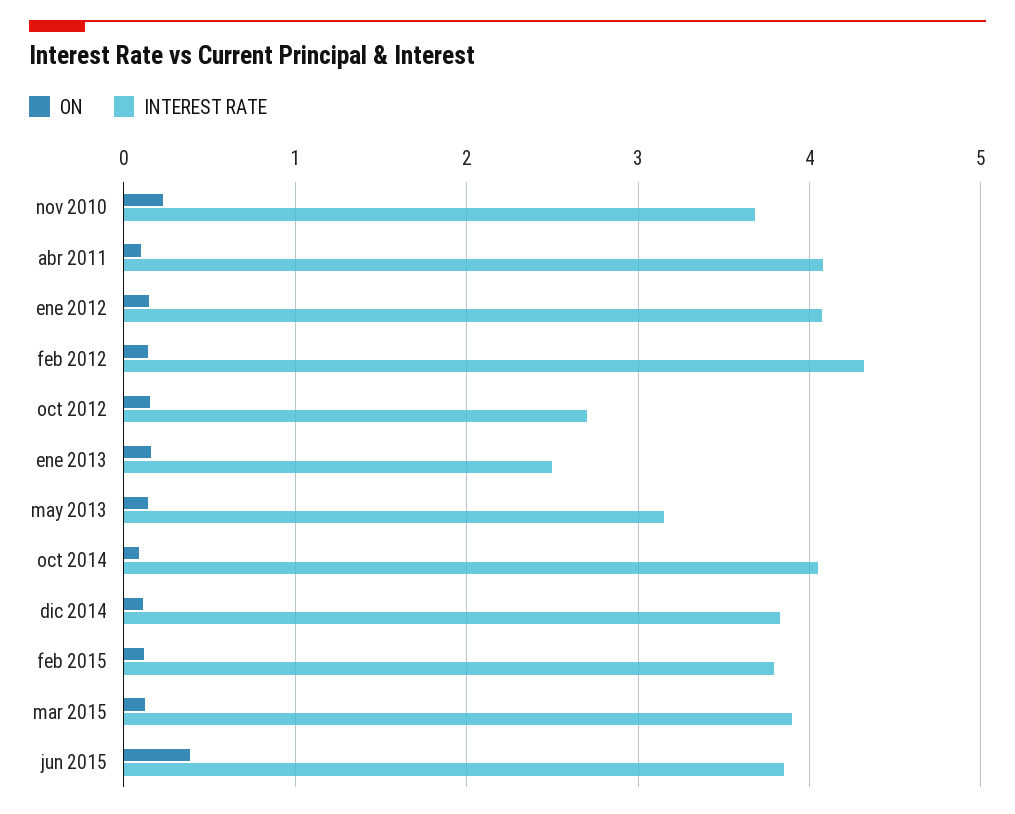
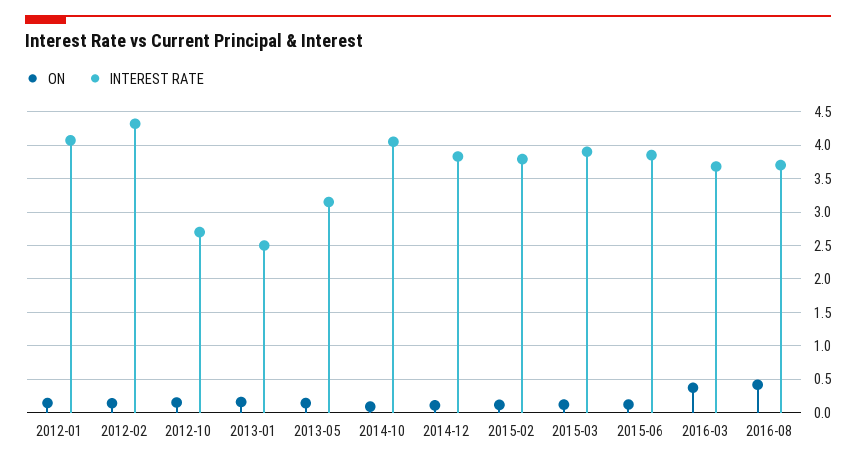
ON, nov 2010: 0.2 -> none
INTEREST RATE, nov 2010: 3.7 -> none
ON, abr 2011: 0.1 -> none
INTEREST RATE, abr 2011: 4.1 -> none
ON, jun 2015: 0.4 -> 0.1
ON, 2016-03: none -> 0.4
INTEREST RATE, 2016-03: none -> 3.7
ON, 2016-08: none -> 0.4
INTEREST RATE, 2016-08: none -> 3.7

